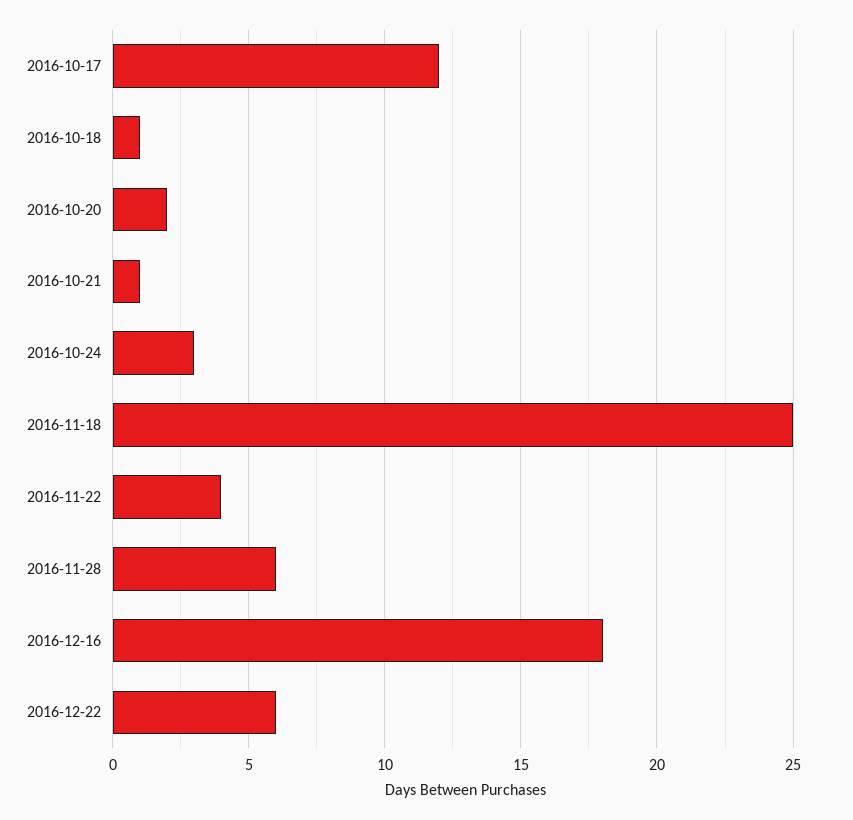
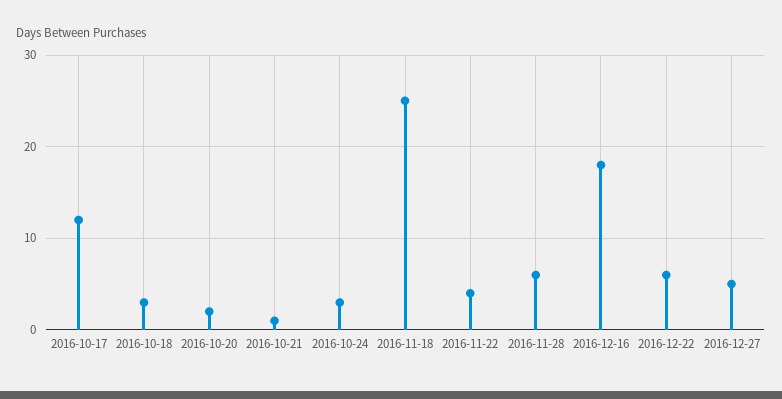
2016-10-18: 1 -> 3
2016-12-27: none -> 5

